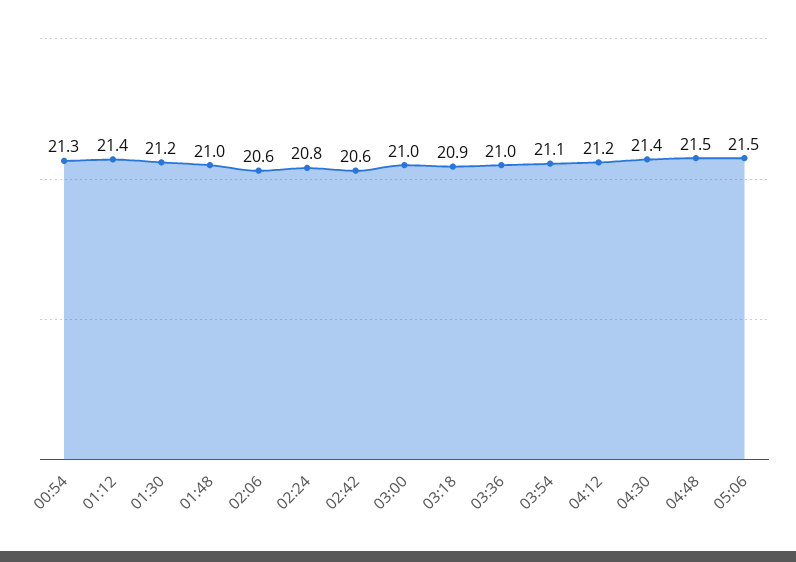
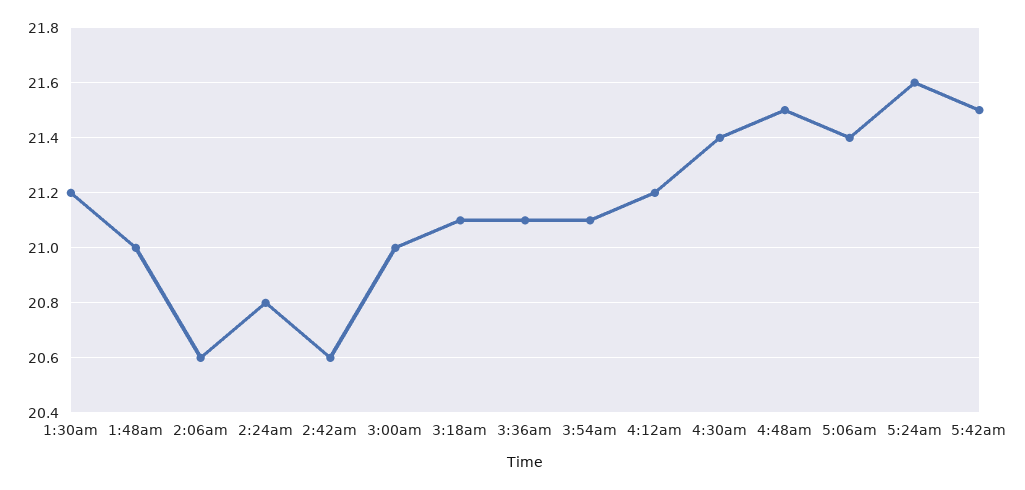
00:54: 21.3 -> none
01:12: 21.4 -> none
03:18: 20.9 -> 21.1
03:36: 21 -> 21.1
05:06: 21.5 -> 21.4
5:24am: none -> 21.6
5:42am: none -> 21.5

